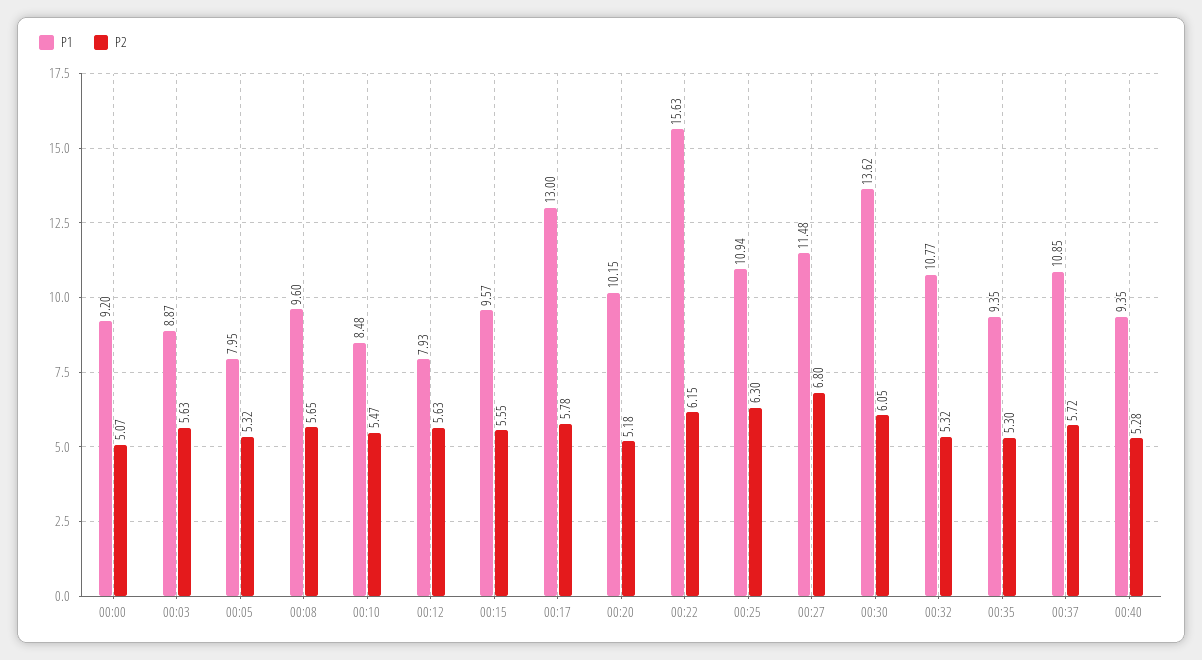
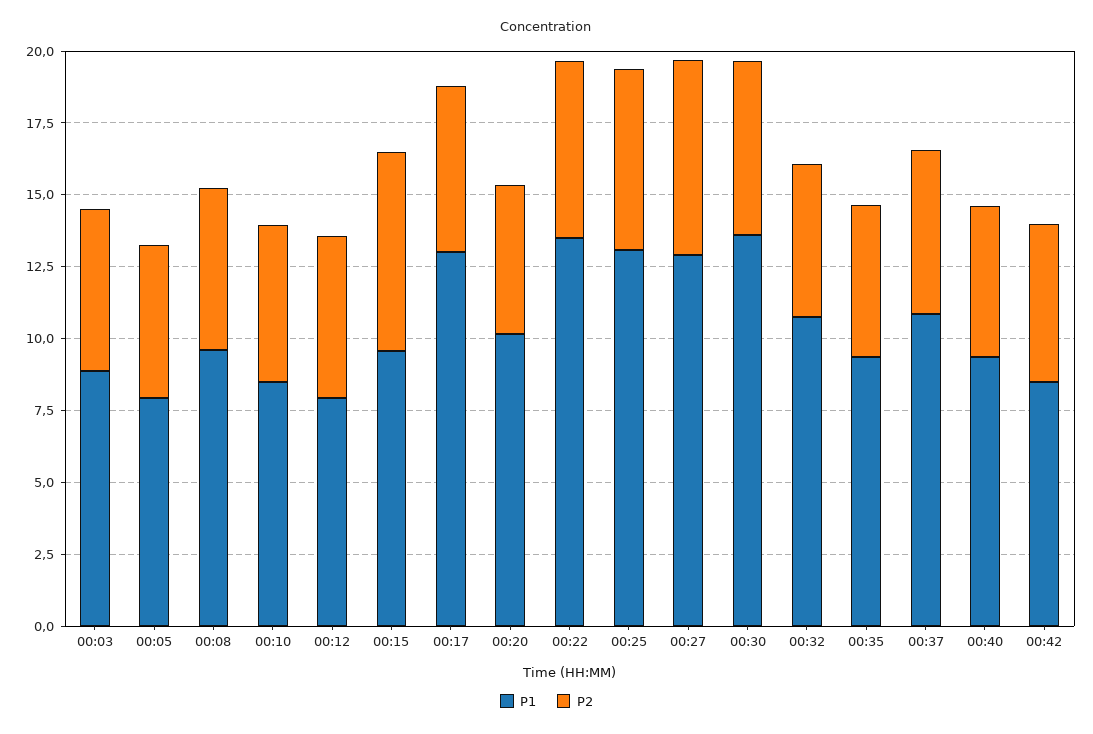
P1, 00:00: 9.2 -> none
P2, 00:00: 5.07 -> none
P2, 00:15: 5.55 -> 7
P1, 00:22: 15.63 -> 13.5
P1, 00:25: 10.94 -> 13
P1, 00:27: 11.48 -> 13
P1, 00:42: none -> 8.5
P2, 00:42: none -> 5.5

